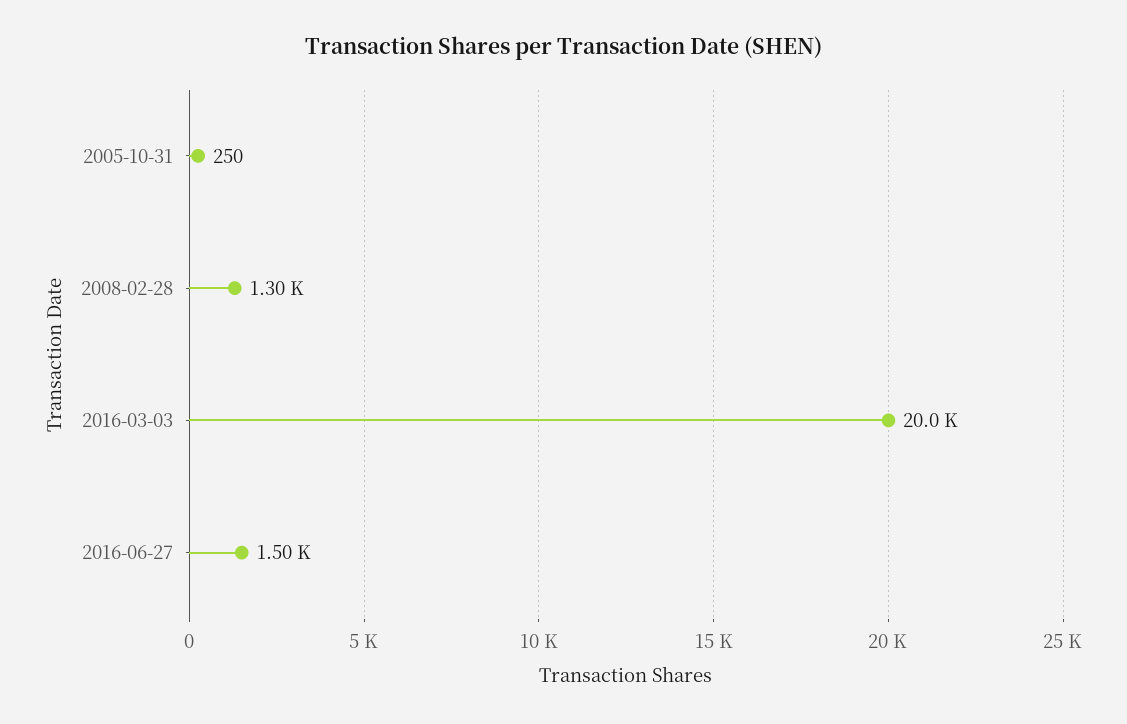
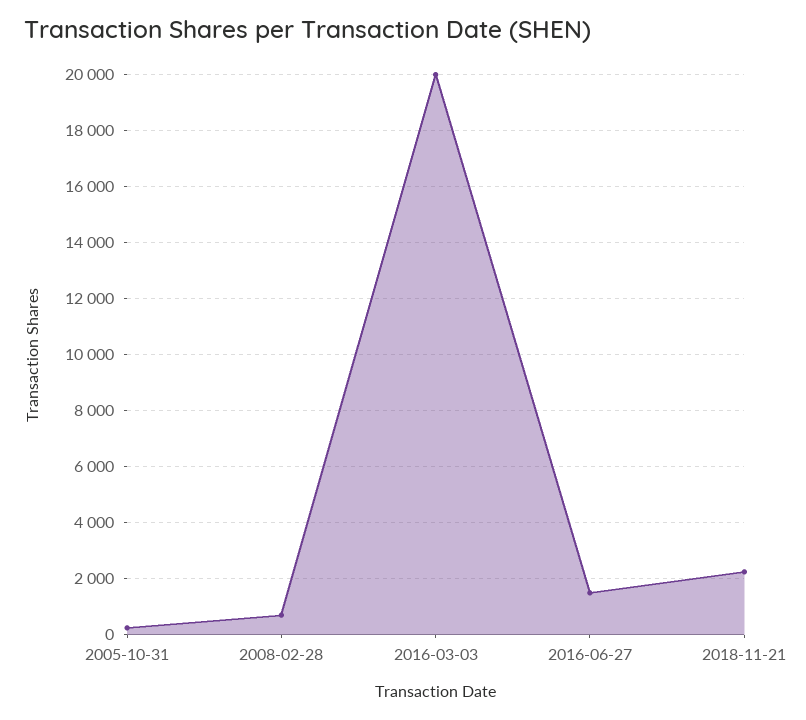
2008-02-28: 1300 -> 750
2018-11-21: none -> 2250

